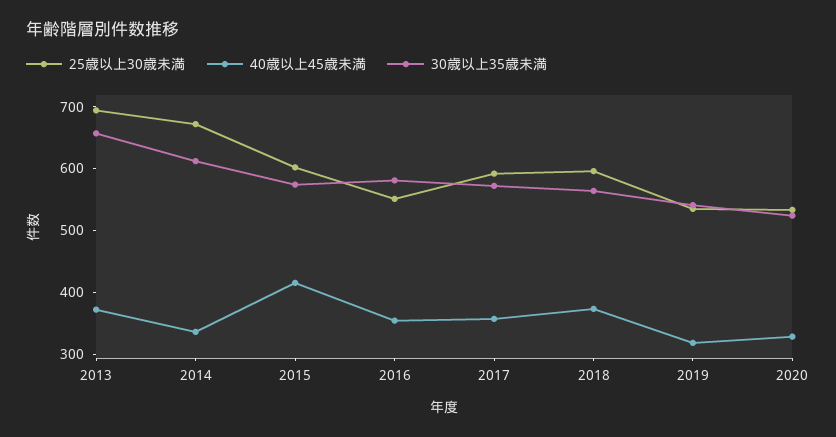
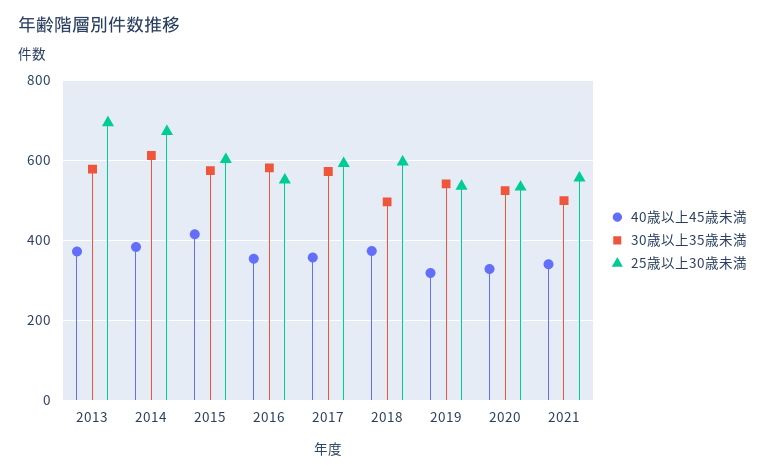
30歳以上35歳未満, 2013: 660 -> 580
40歳以上45歳未満, 2014: 340 -> 380
30歳以上35歳未満, 2018: 560 -> 500
40歳以上45歳未満, 2021: none -> 340
30歳以上35歳未満, 2021: none -> 500
25歳以上30歳未満, 2021: none -> 560

